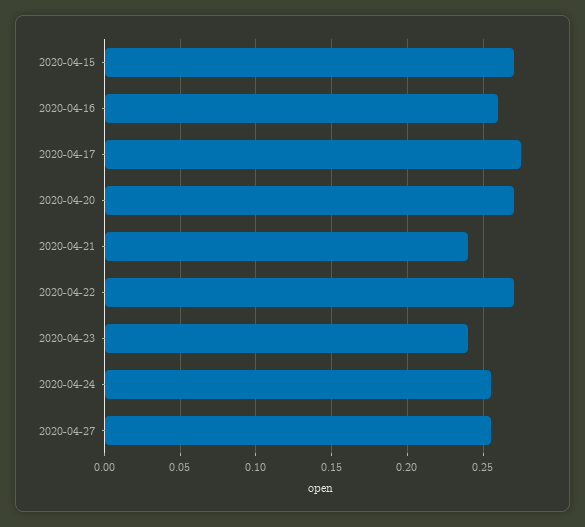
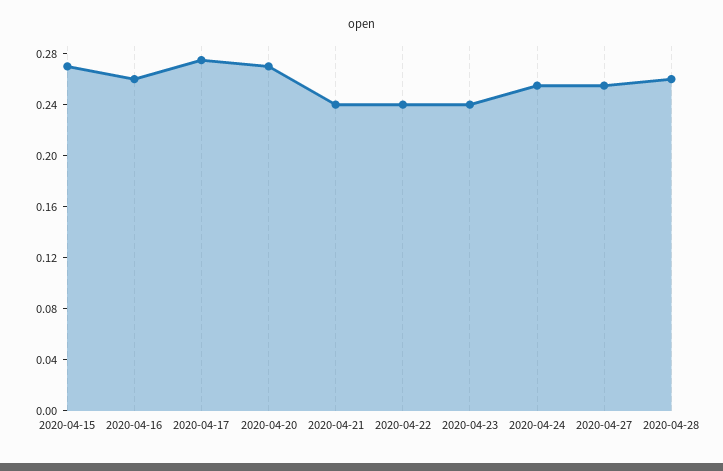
2020-04-22: 0.27 -> 0.24
2020-04-28: none -> 0.26

